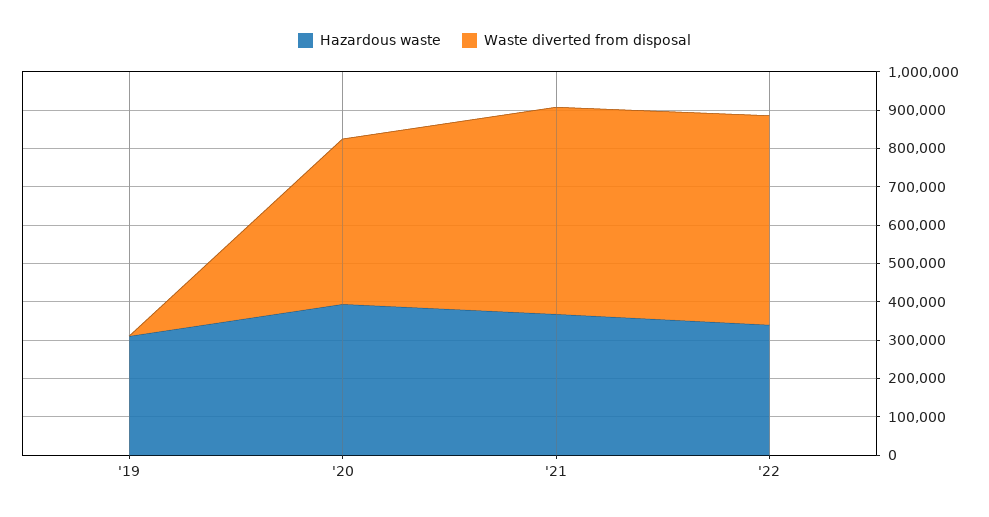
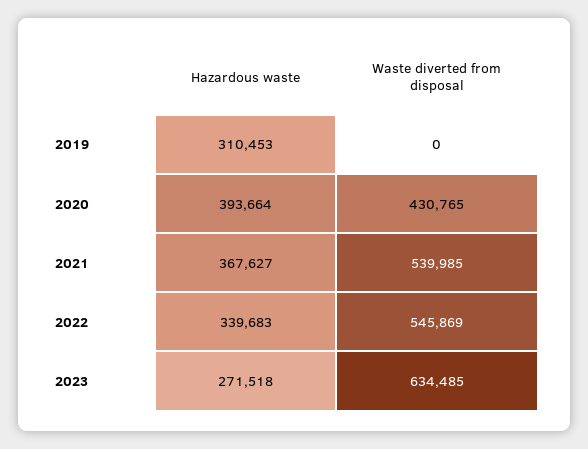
Hazardous waste, 2023: none -> 271518
Waste diverted from disposal, 2023: none -> 634485

